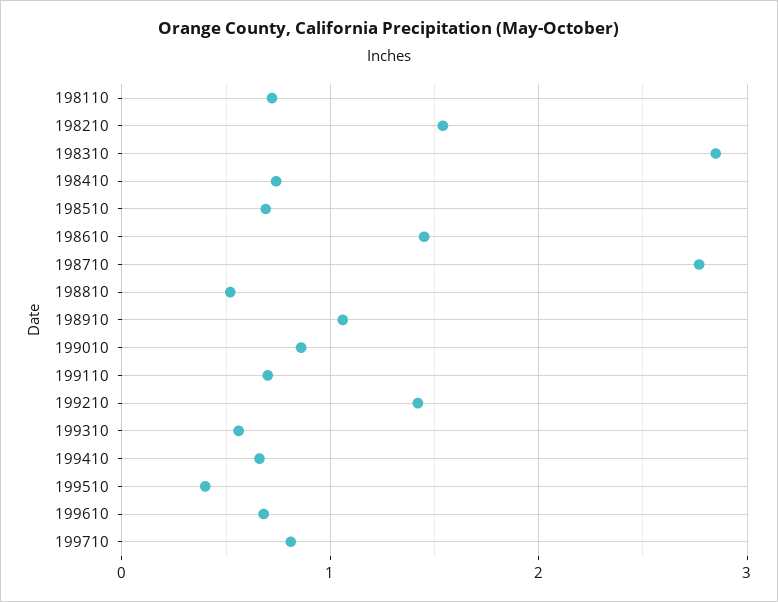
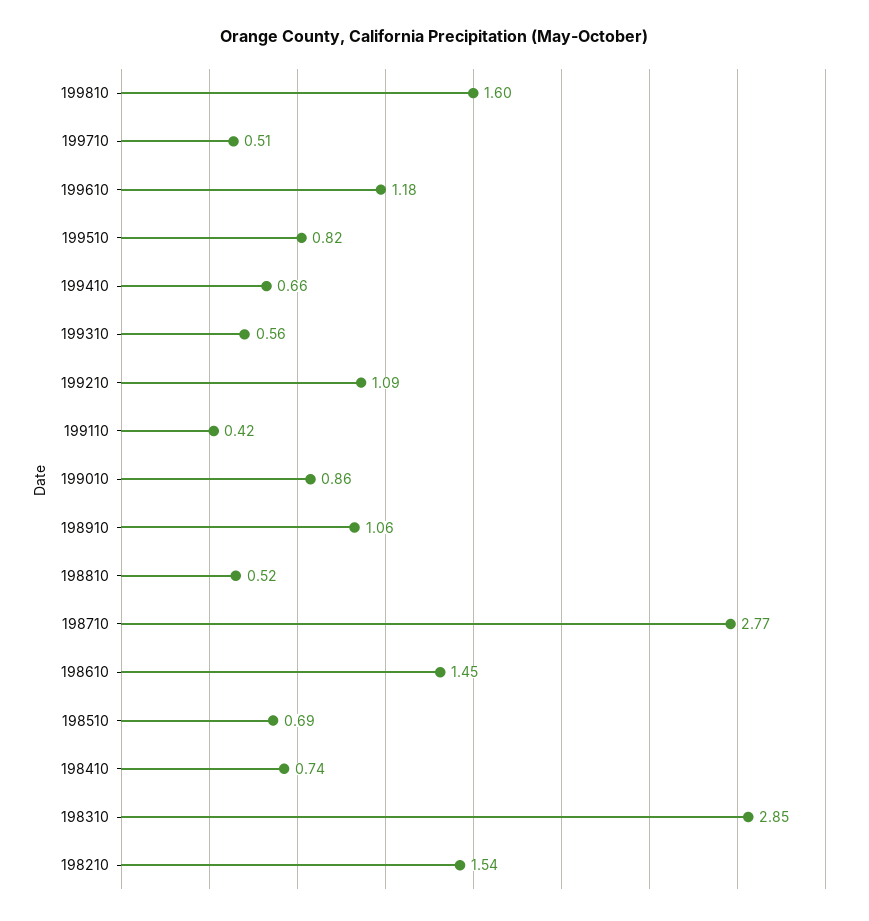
198110: 0.7 -> none
199110: 0.7 -> 0.42
199210: 1.4 -> 1.09
199510: 0.4 -> 0.82
199610: 0.7 -> 1.18
199710: 0.8 -> 0.51
199810: none -> 1.6

